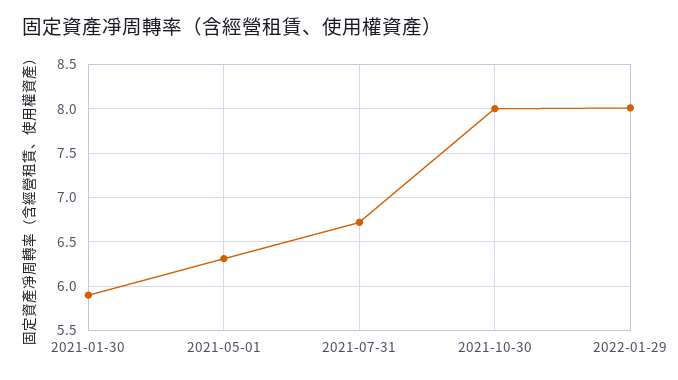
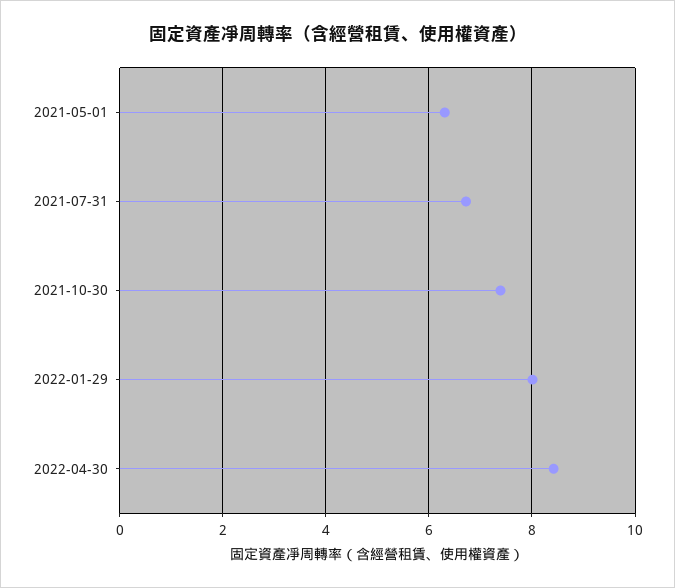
2021-01-30: 5.9 -> none
2021-10-30: 8 -> 7.4
2022-04-30: none -> 8.4

